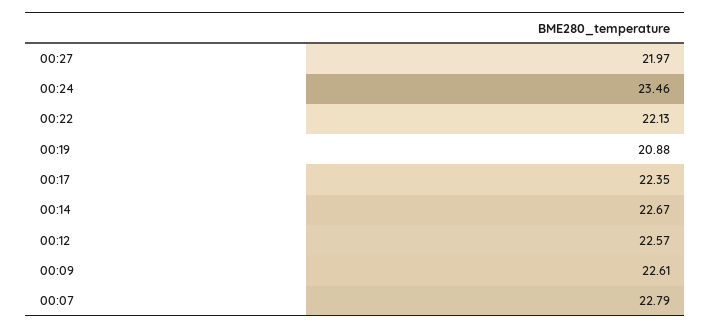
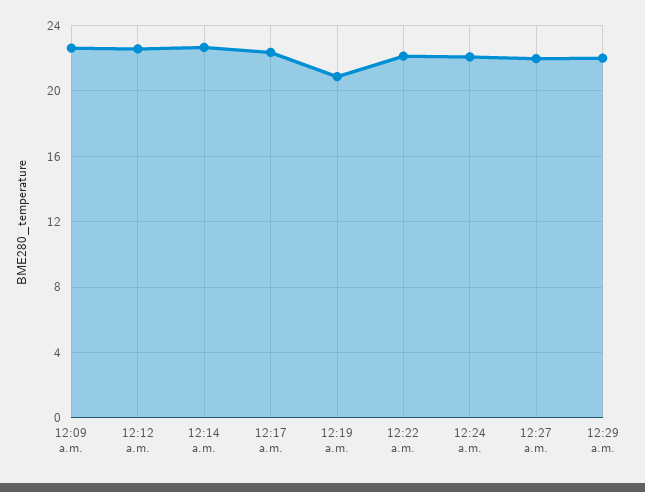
00:24: 23.46 -> 22
00:07: 22.79 -> none
12:29 a.m.: none -> 22

